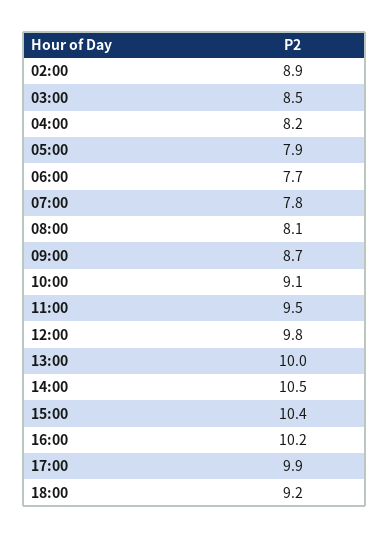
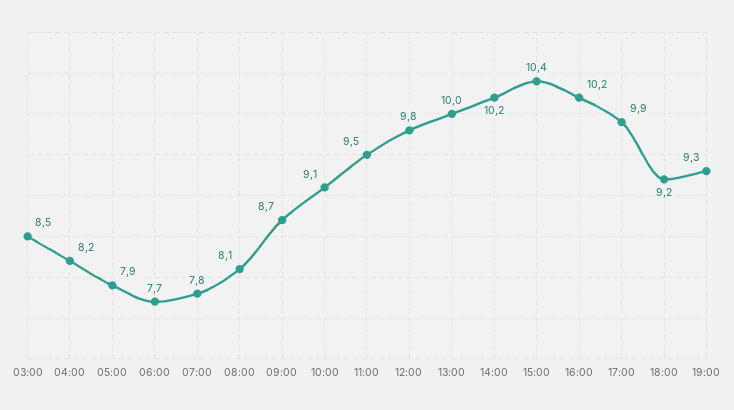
02:00: 8.9 -> none
14:00: 10.5 -> 10.2
19:00: none -> 9.3

